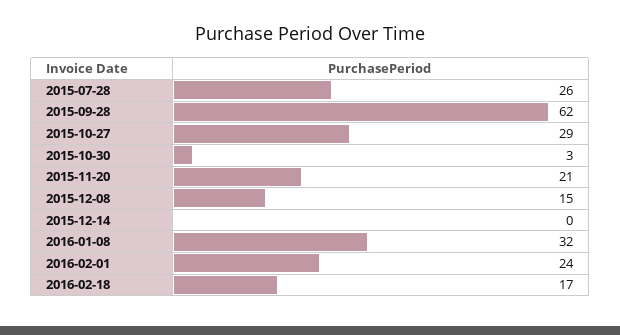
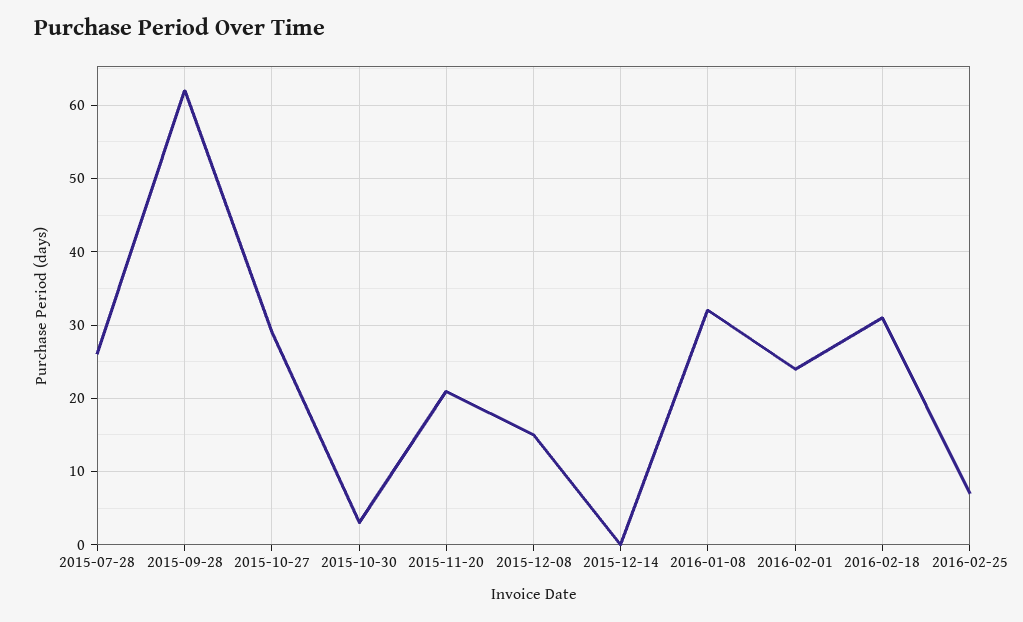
2016-02-18: 17 -> 31
2016-02-25: none -> 7

